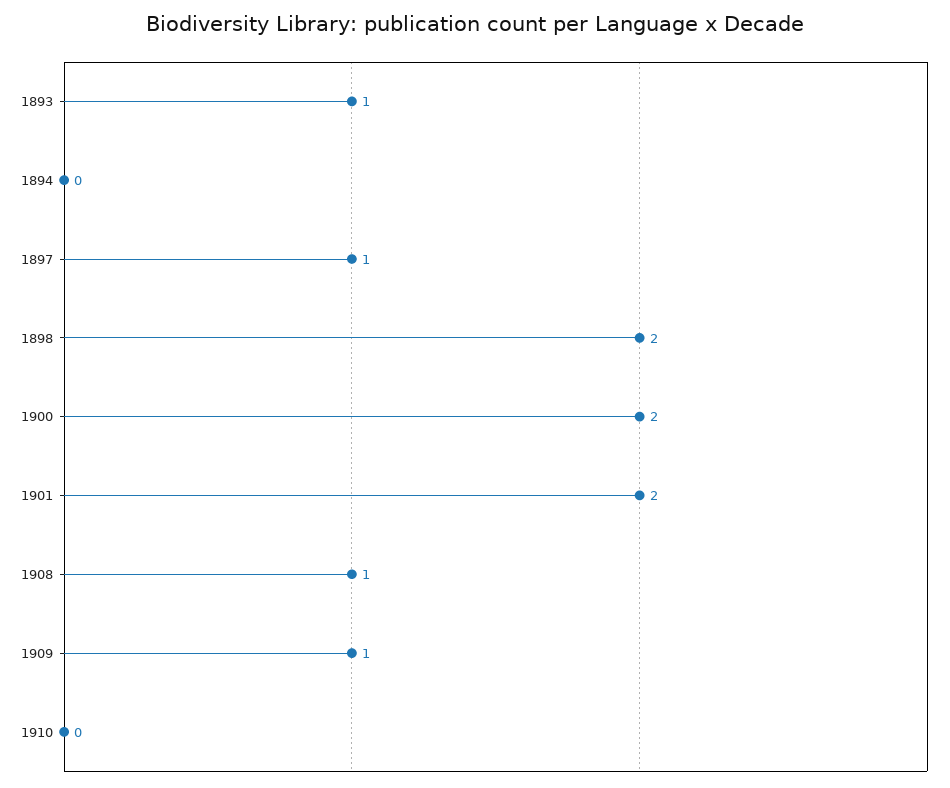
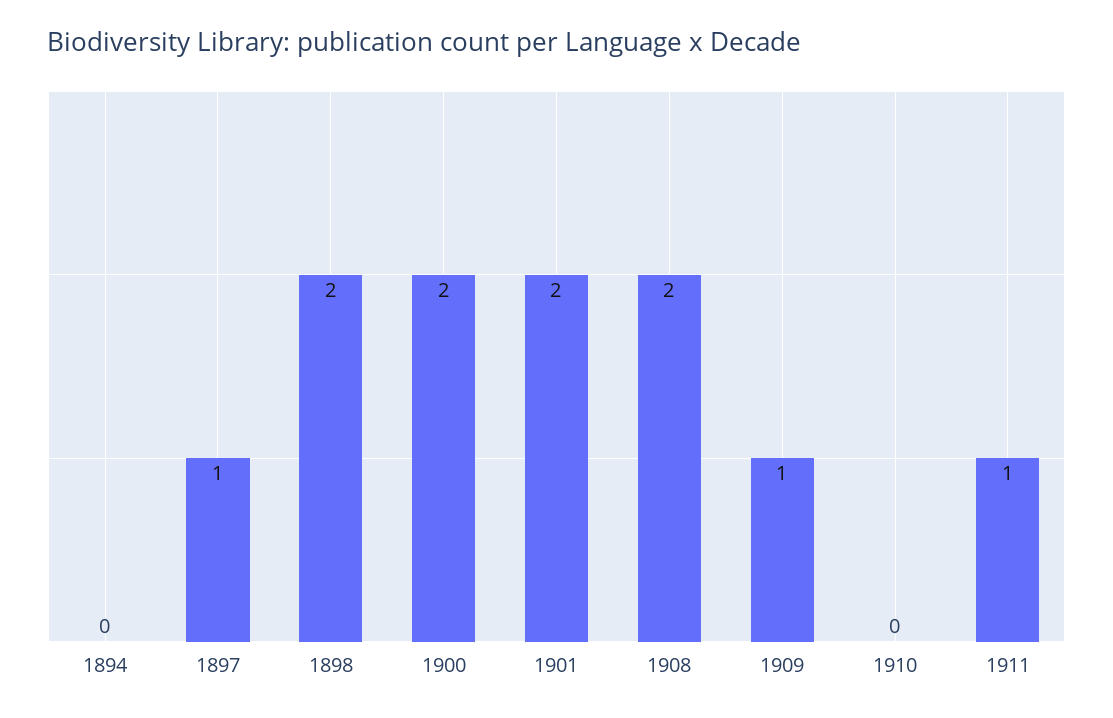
1893: 1 -> none
1908: 1 -> 2
1911: none -> 1

